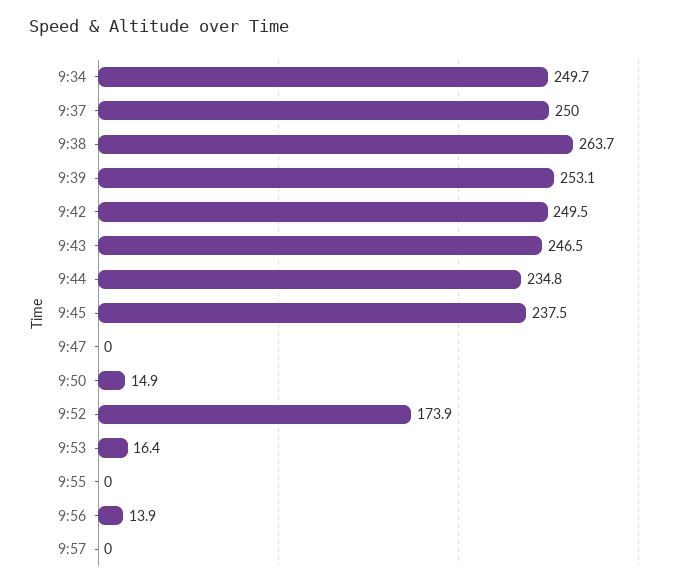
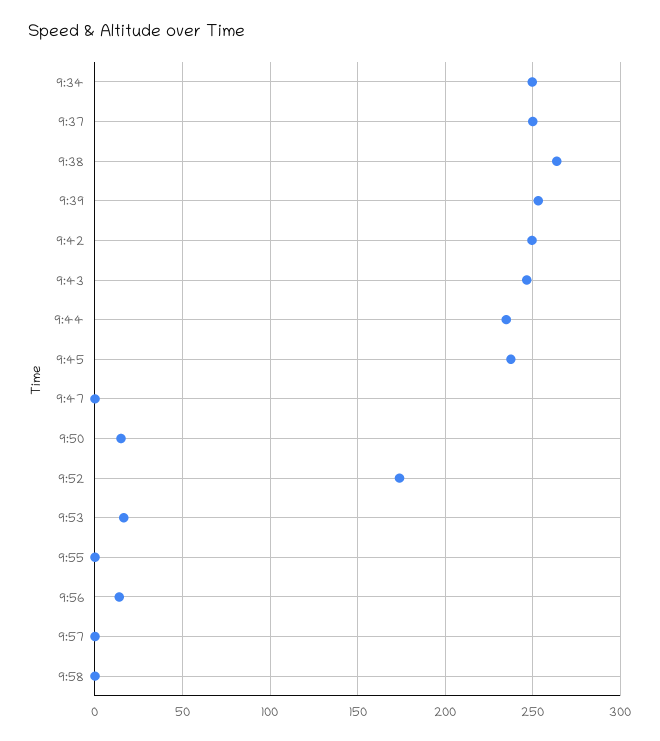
9:58: none -> 0

